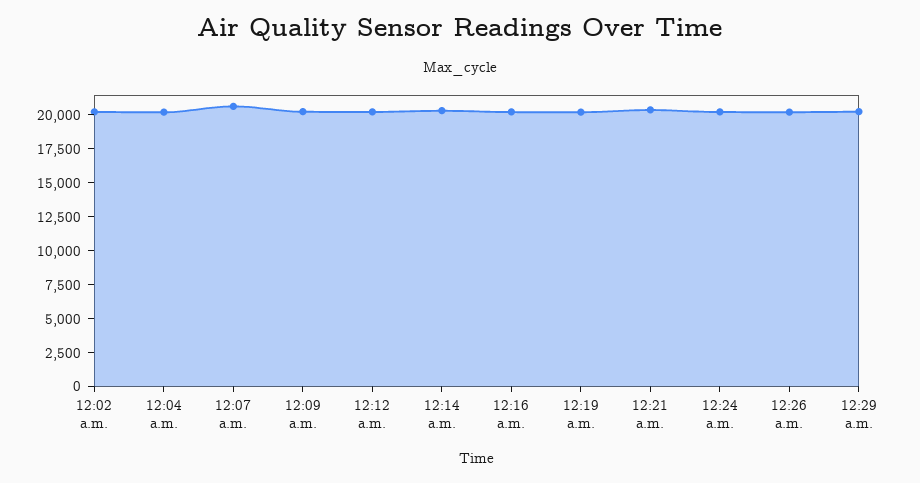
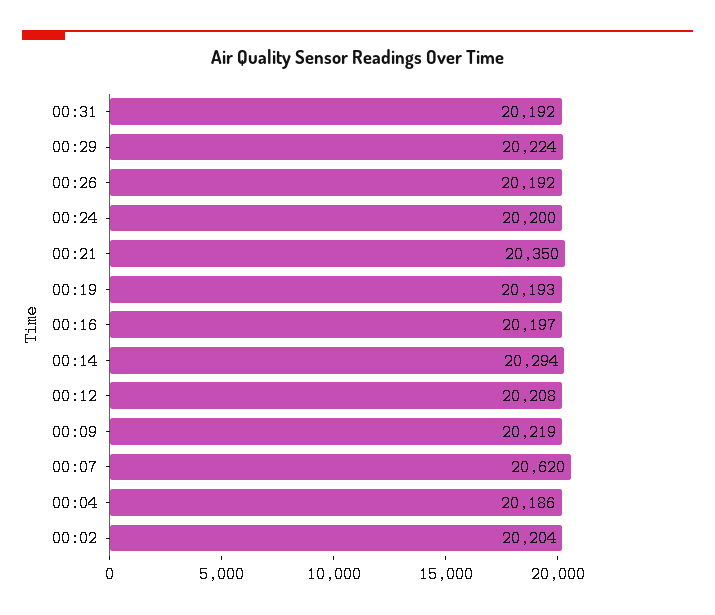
00:31: none -> 20192

